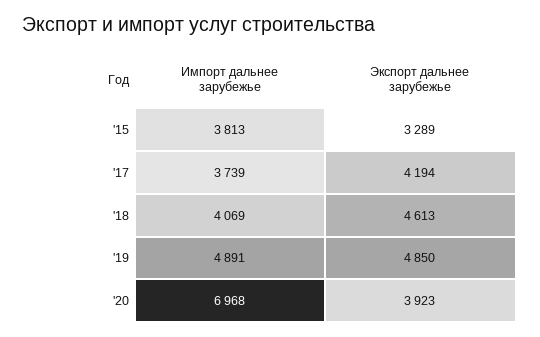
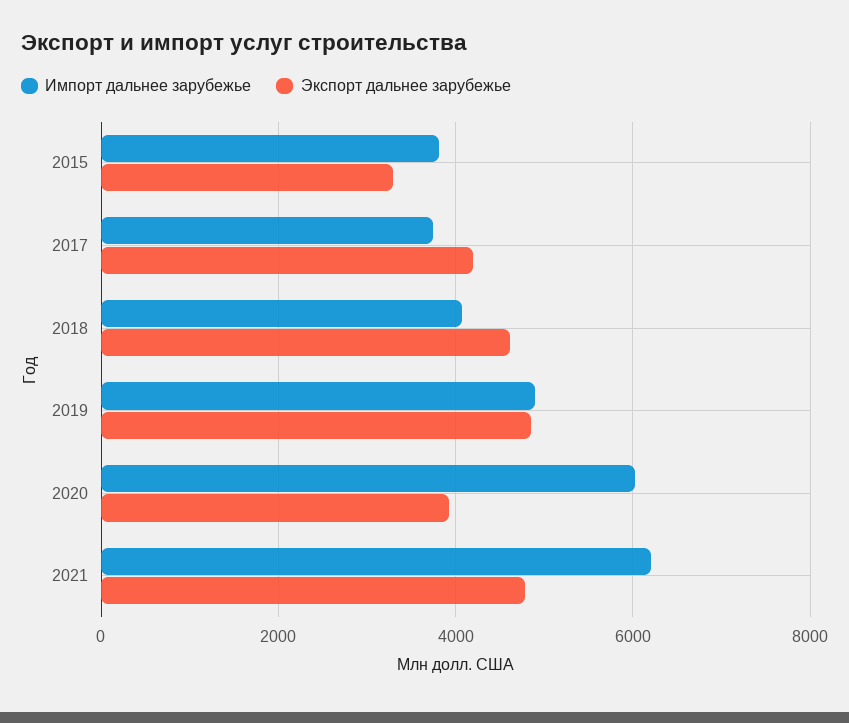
Импорт дальнее зарубежье, '20: 6968 -> 6000
Импорт дальнее зарубежье, 2021: none -> 6200
Экспорт дальнее зарубежье, 2021: none -> 4800

